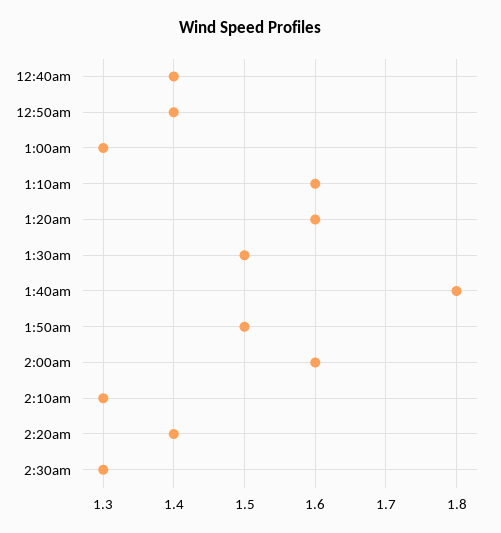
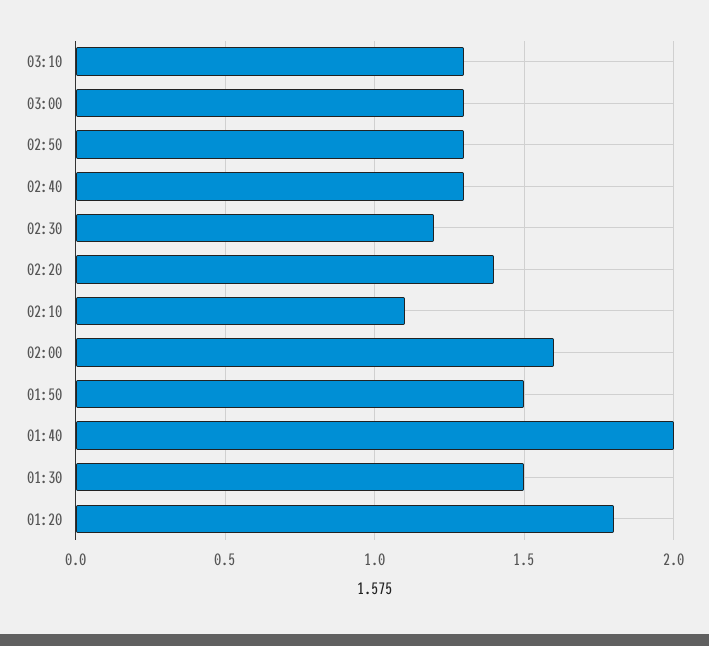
12:40am: 1.4 -> none
12:50am: 1.4 -> none
1:00am: 1.3 -> none
1:10am: 1.6 -> none
1:20am: 1.6 -> 1.8
1:40am: 1.8 -> 2
2:10am: 1.3 -> 1.1
2:30am: 1.3 -> 1.2
03:10: none -> 1.3
03:00: none -> 1.3
02:50: none -> 1.3
02:40: none -> 1.3

